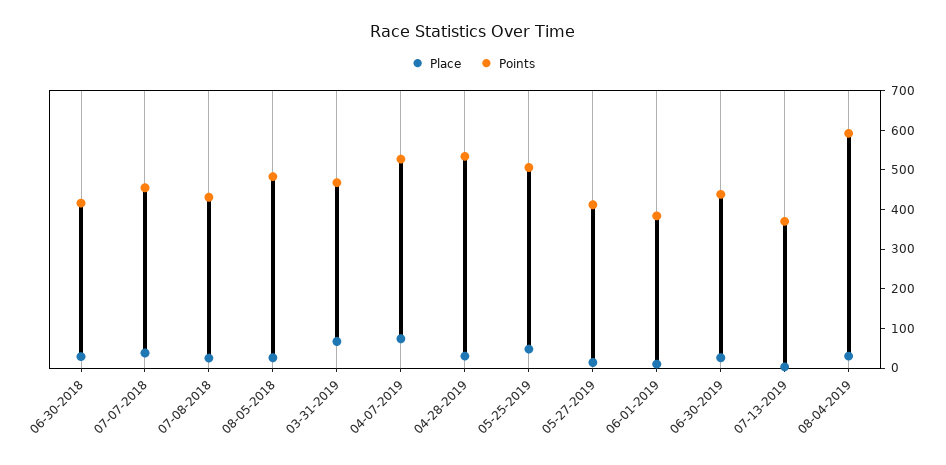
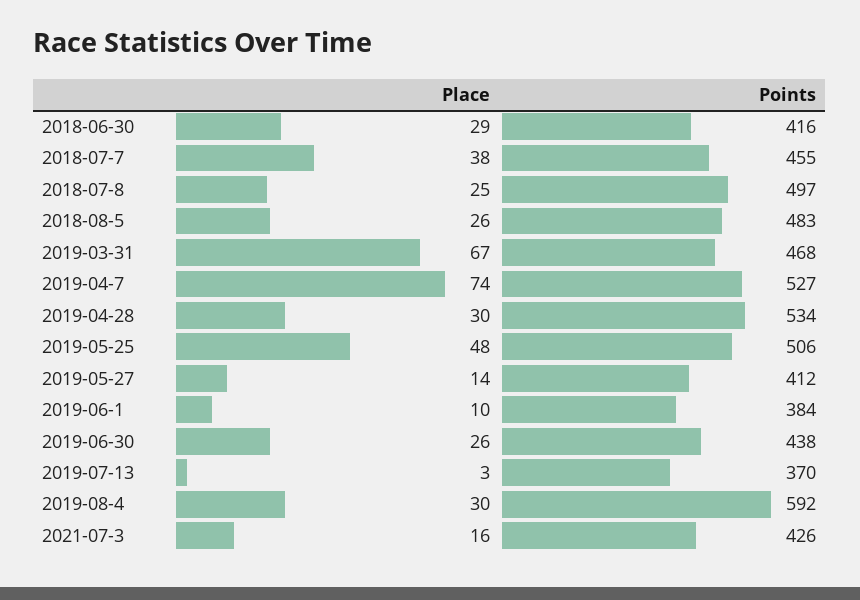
Points, 07-08-2018: 425 -> 497
Place, 2021-07-3: none -> 16
Points, 2021-07-3: none -> 426

